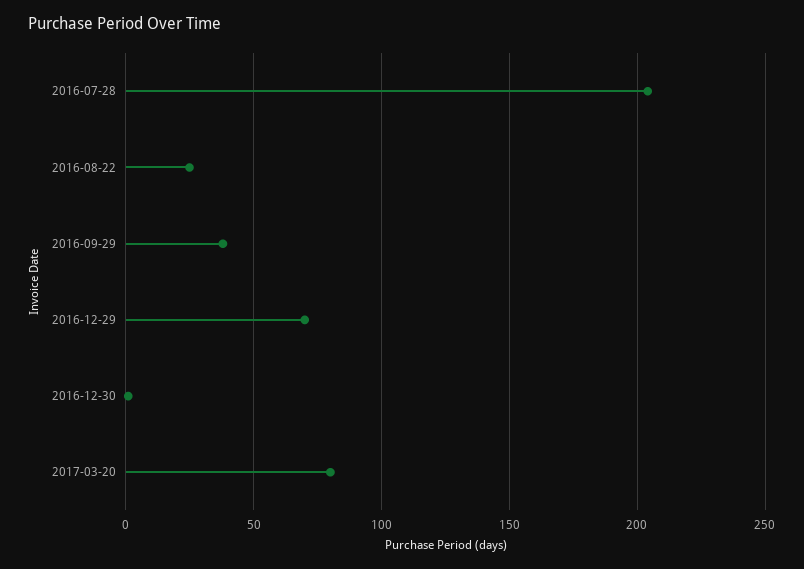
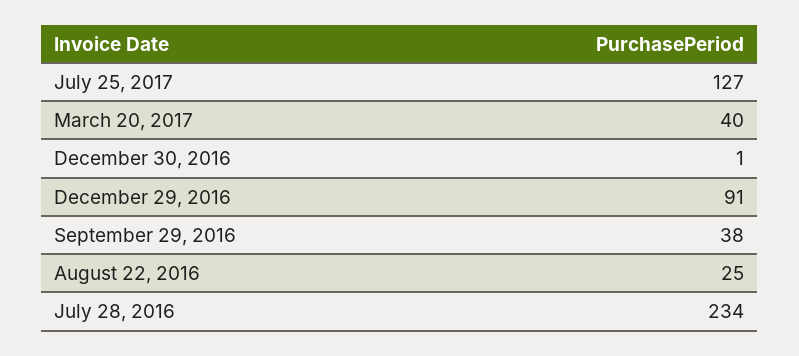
2016-07-28: 205 -> 234
2016-12-29: 70 -> 91
2017-03-20: 80 -> 40
July 25, 2017: none -> 127

